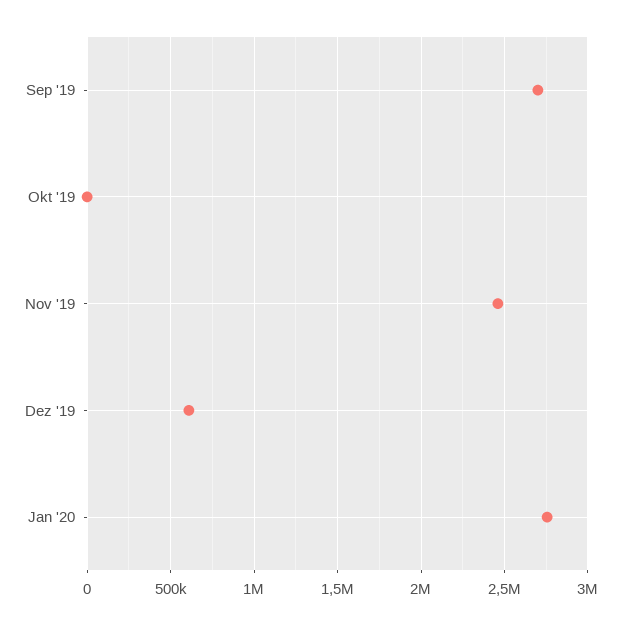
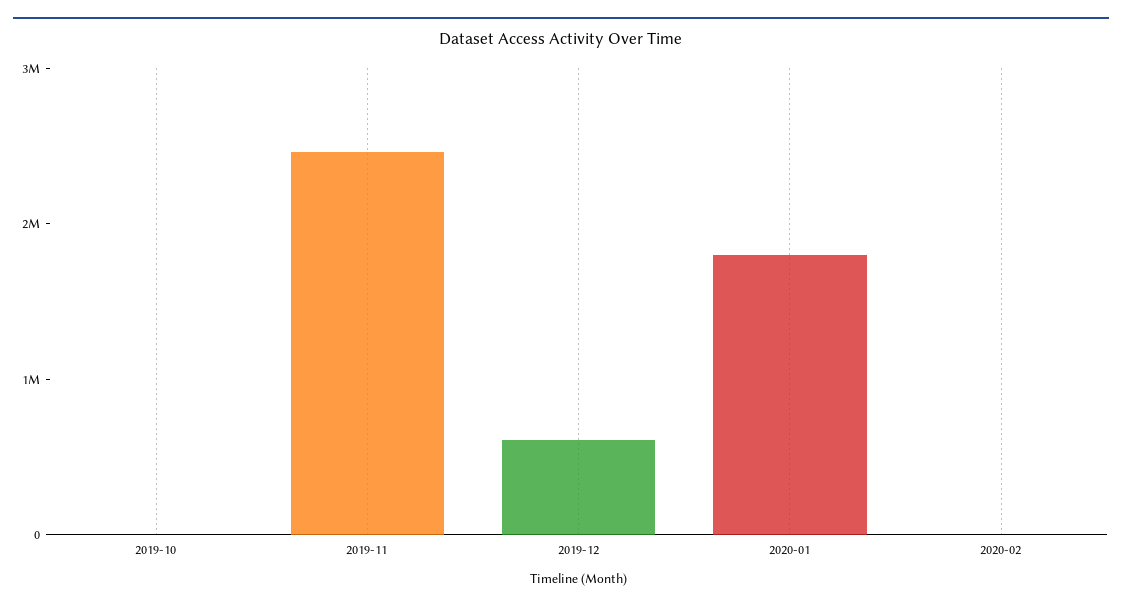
Sep '19: 2700000 -> none
Jan '20: 2750000 -> 1800000
2020-02: none -> 0

